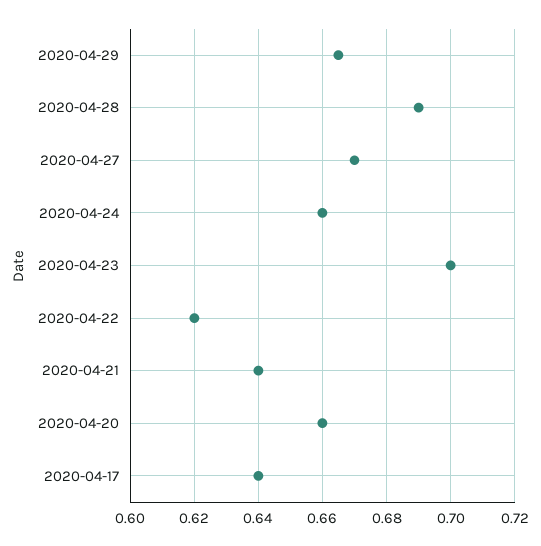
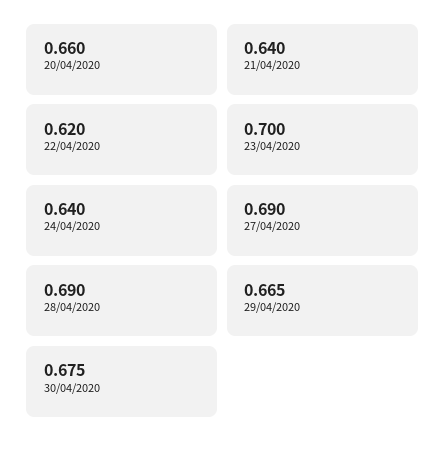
2020-04-27: 0.67 -> 0.69
2020-04-24: 0.66 -> 0.64
2020-04-17: 0.64 -> none
30/04/2020: none -> 0.675

